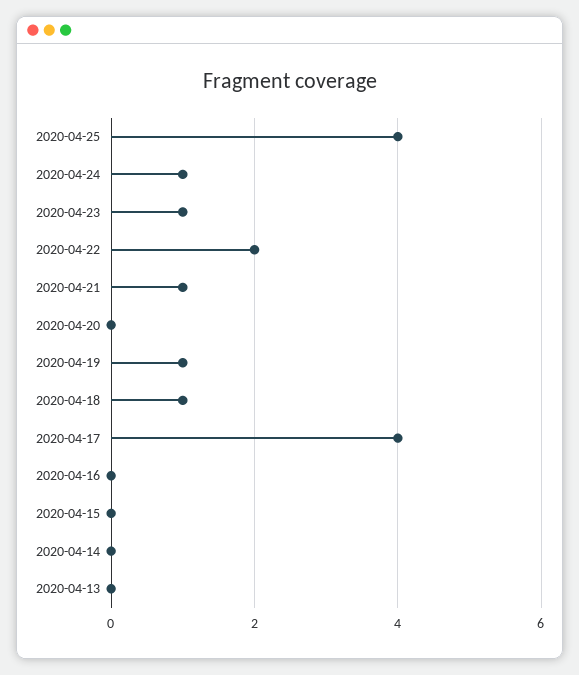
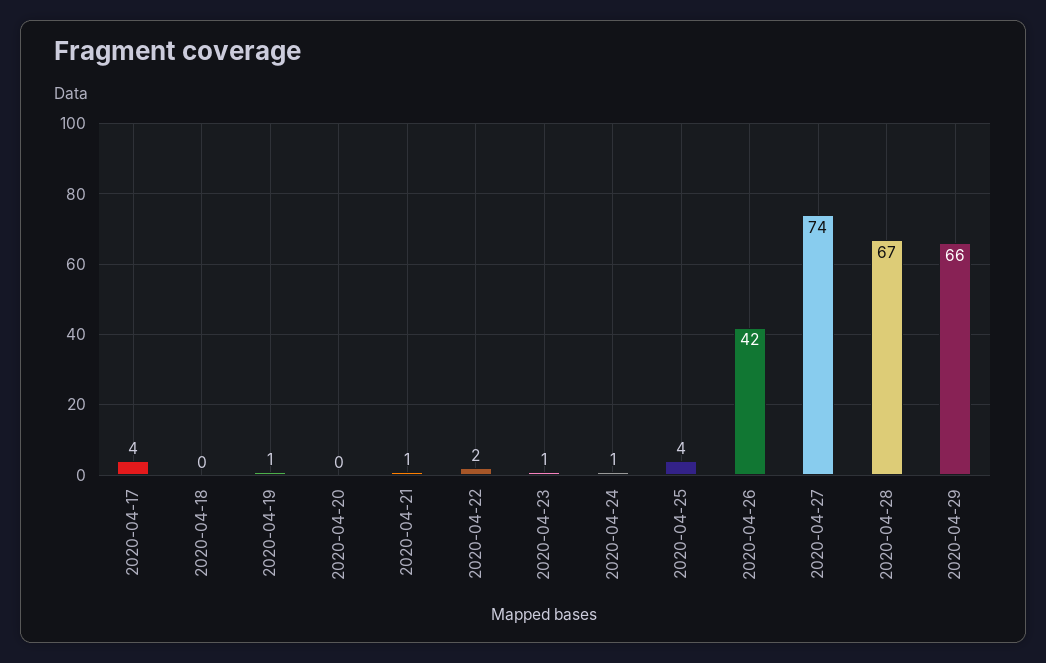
2020-04-18: 1 -> 0
2020-04-16: 0 -> none
2020-04-15: 0 -> none
2020-04-14: 0 -> none
2020-04-13: 0 -> none
2020-04-26: none -> 42
2020-04-27: none -> 74
2020-04-28: none -> 67
2020-04-29: none -> 66

